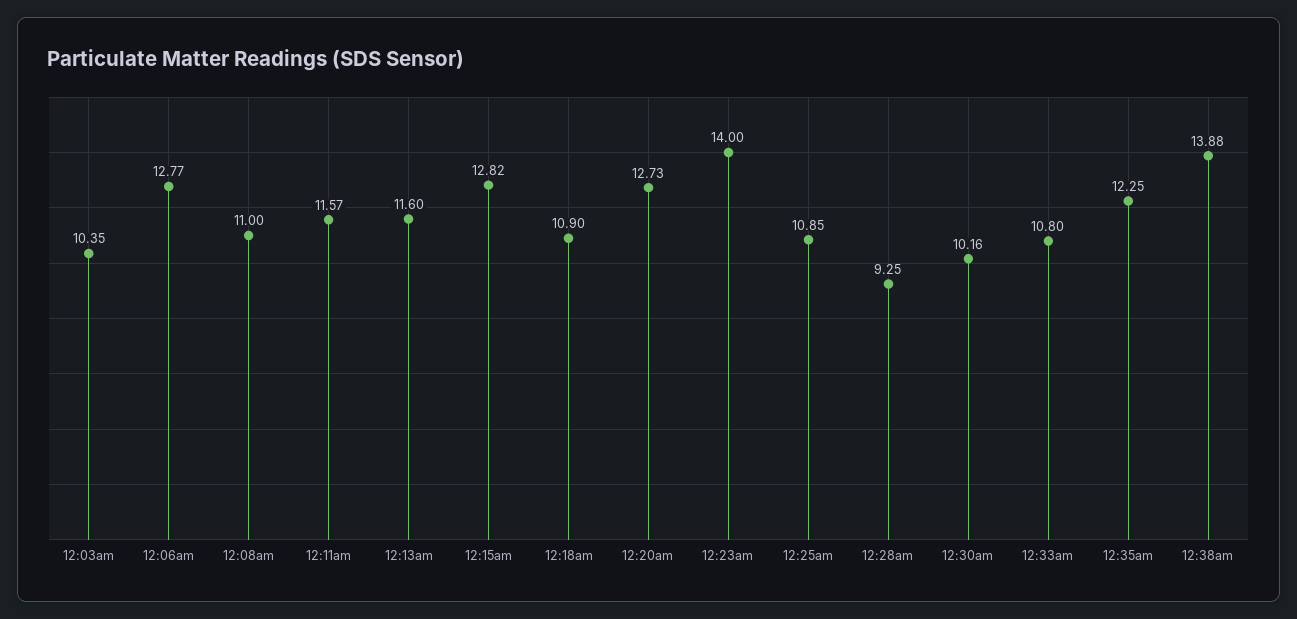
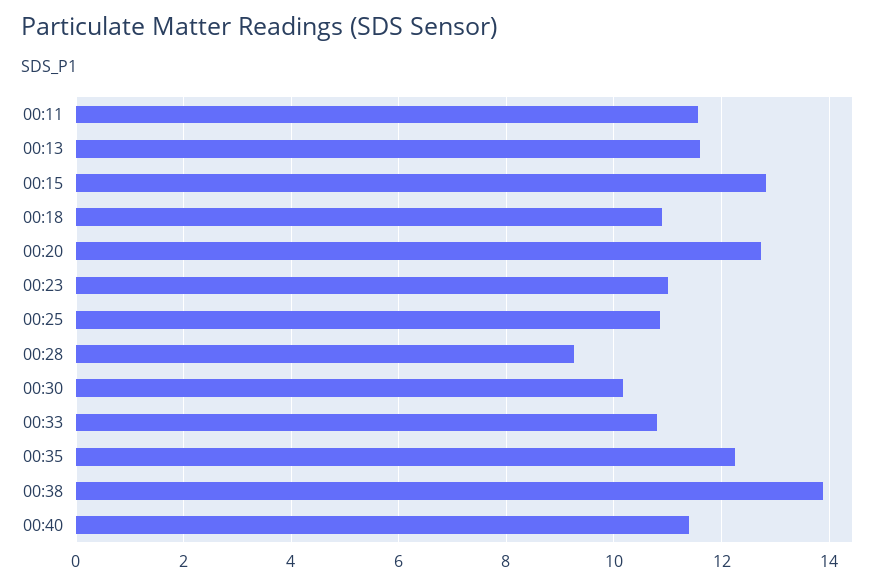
12:03am: 10.35 -> none
12:06am: 12.77 -> none
12:08am: 11 -> none
12:23am: 14 -> 11
00:40: none -> 11.4

